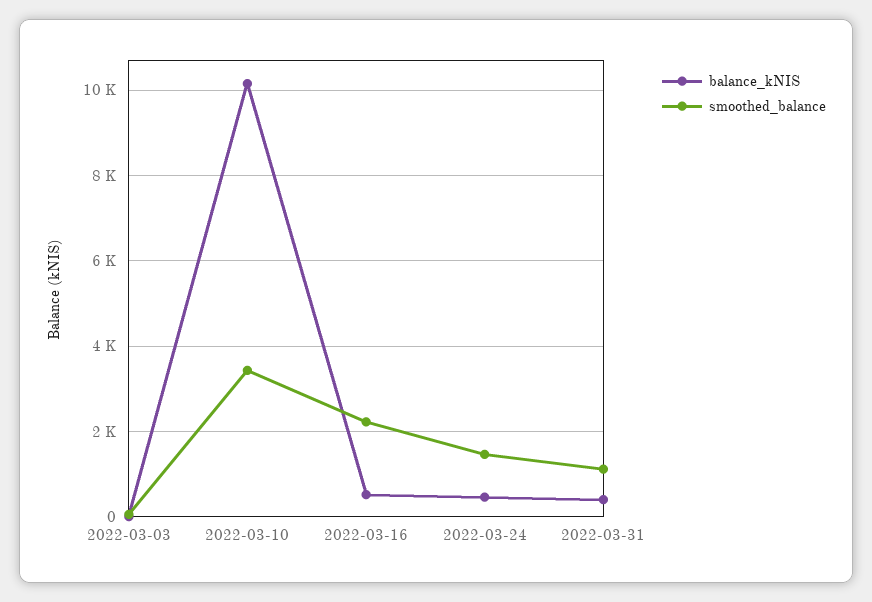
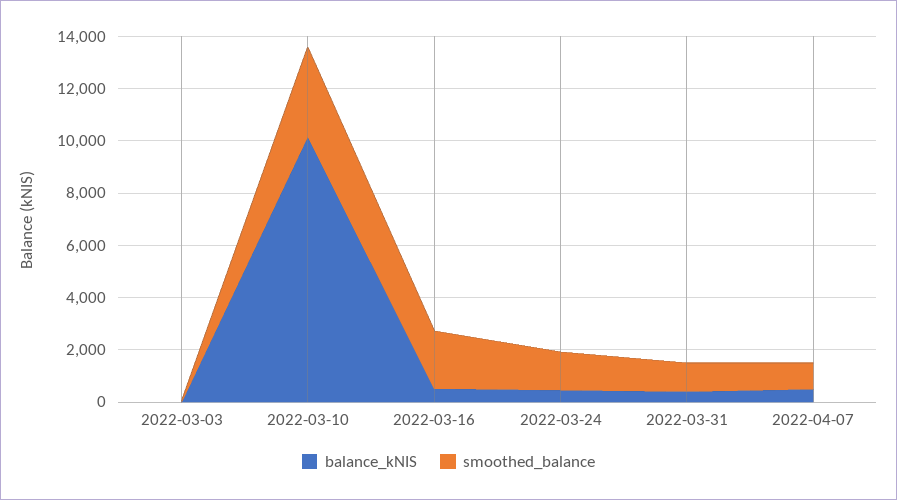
balance_kNIS, 2022-04-07: none -> 500
smoothed_balance, 2022-04-07: none -> 1000

